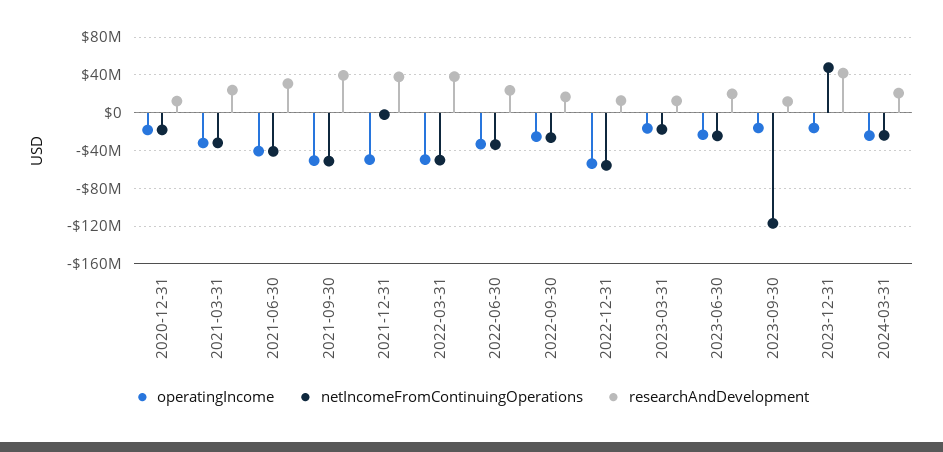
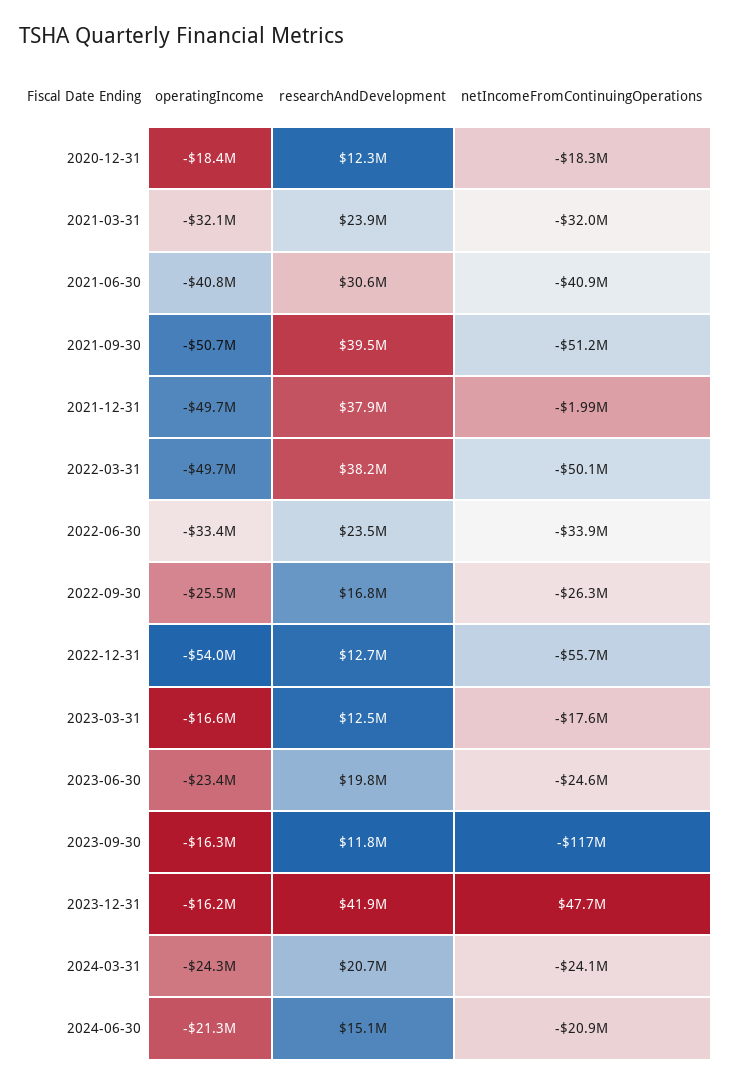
operatingIncome, 2024-06-30: none -> -21300000
researchAndDevelopment, 2024-06-30: none -> 15100000
netIncomeFromContinuingOperations, 2024-06-30: none -> -20900000

